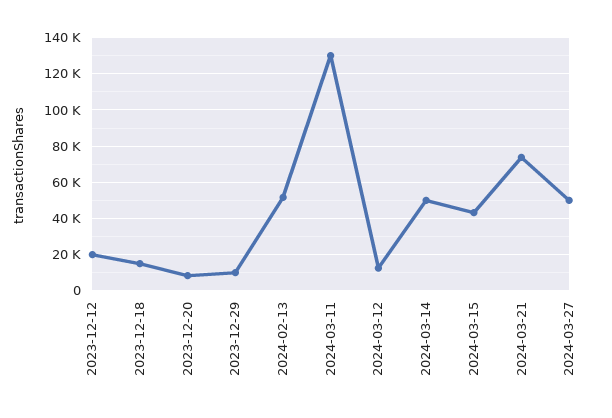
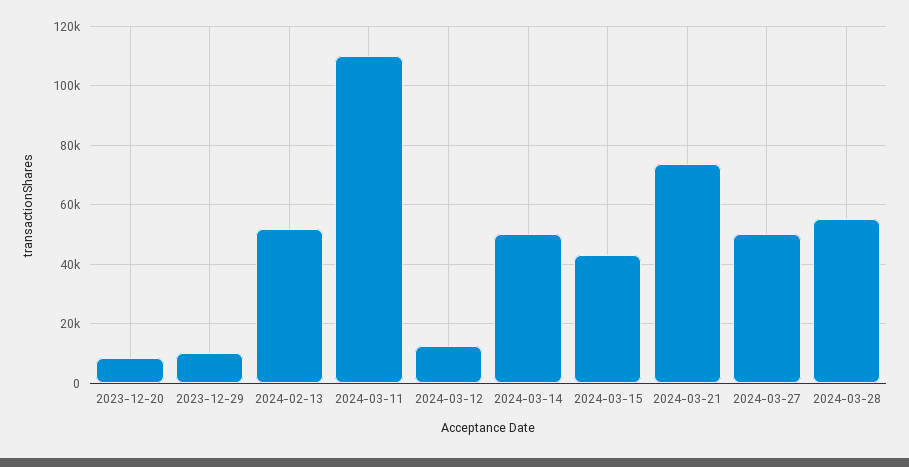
2023-12-12: 20000 -> none
2023-12-18: 15000 -> none
2024-03-11: 130000 -> 110000
2024-03-28: none -> 55000

